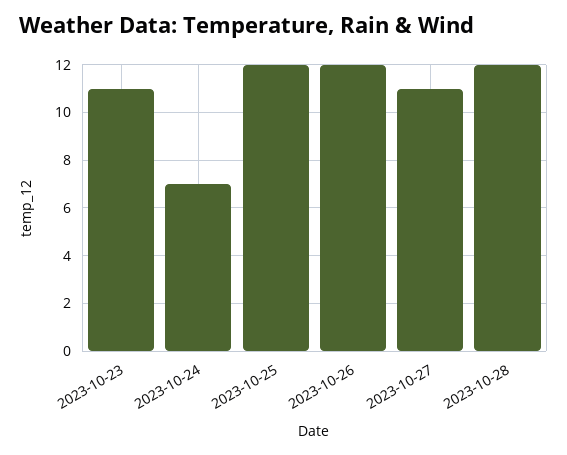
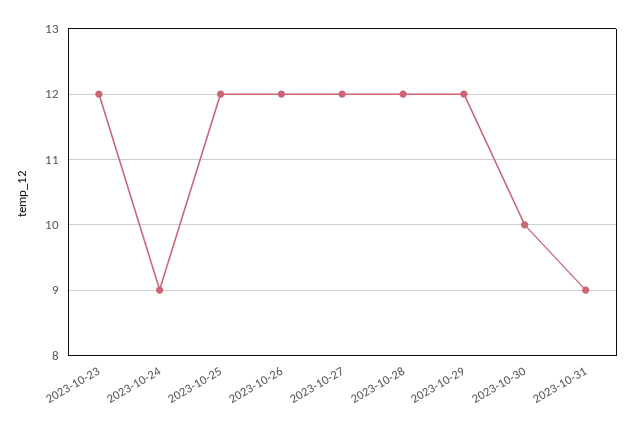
2023-10-23: 11 -> 12
2023-10-24: 7 -> 9
2023-10-27: 11 -> 12
2023-10-29: none -> 12
2023-10-30: none -> 10
2023-10-31: none -> 9

